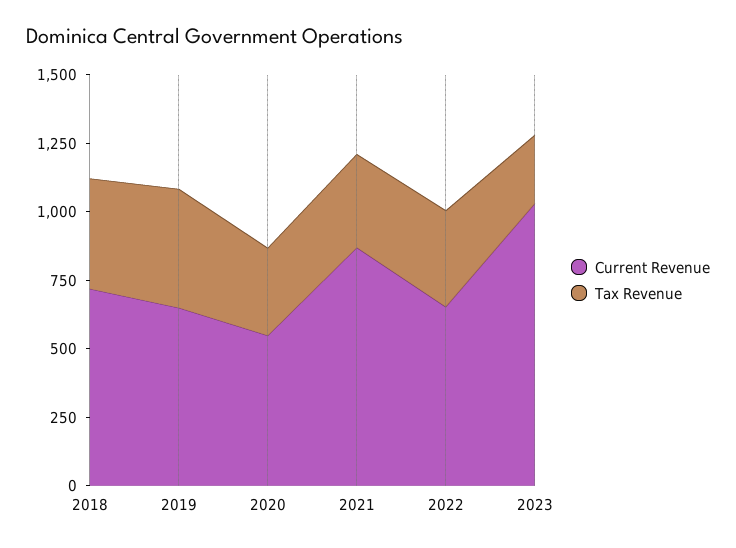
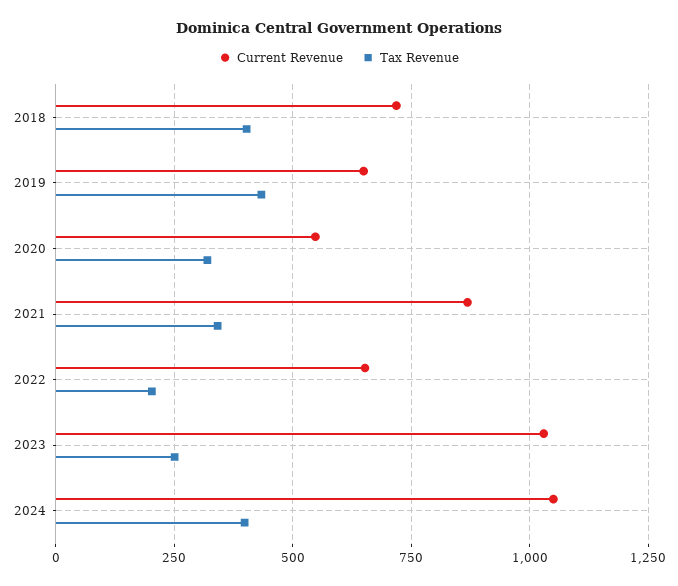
Tax Revenue, 2022: 350 -> 200
Current Revenue, 2024: none -> 1050
Tax Revenue, 2024: none -> 400

